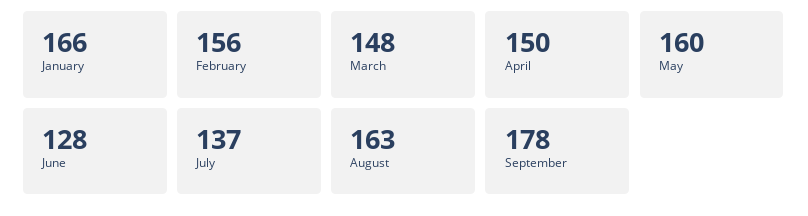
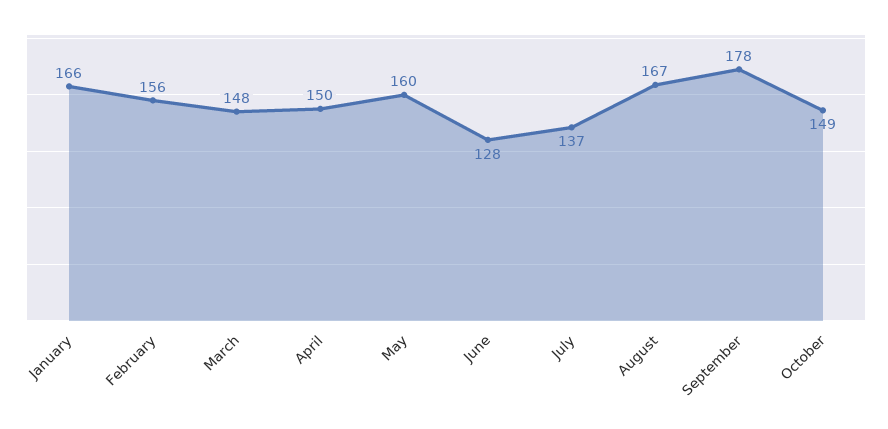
August: 163 -> 167
October: none -> 149

